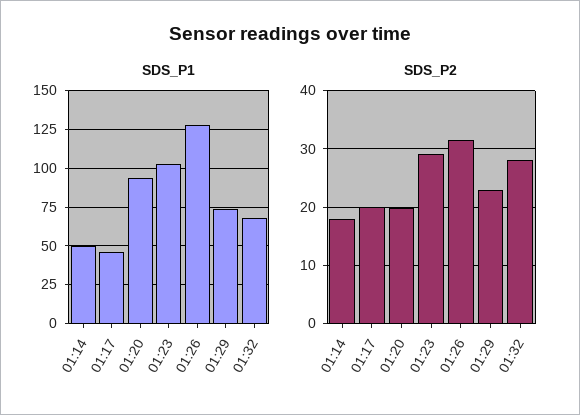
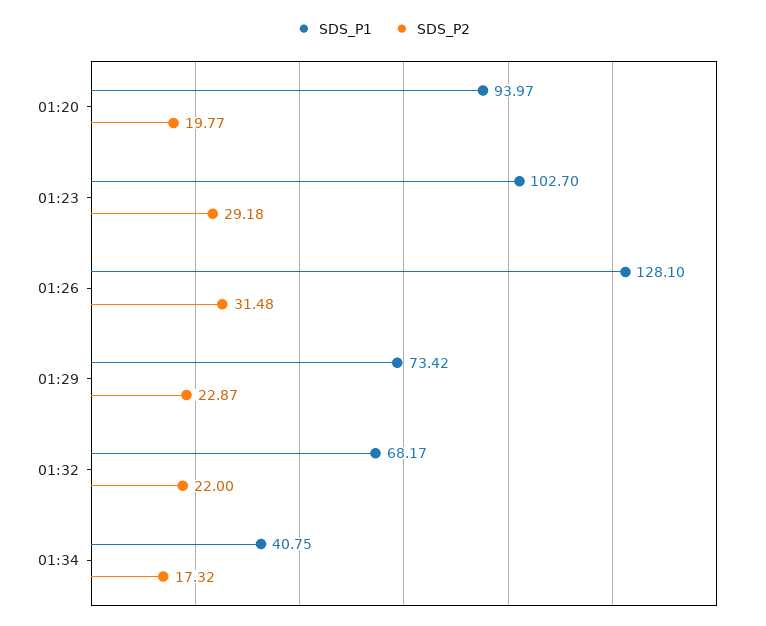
SDS_P1, 01:14: 50 -> none
SDS_P1, 01:17: 45 -> none
SDS_P2, 01:14: 18 -> none
SDS_P2, 01:17: 20 -> none
SDS_P2, 01:32: 28 -> 22
SDS_P1, 01:34: none -> 40.75
SDS_P2, 01:34: none -> 17.32

